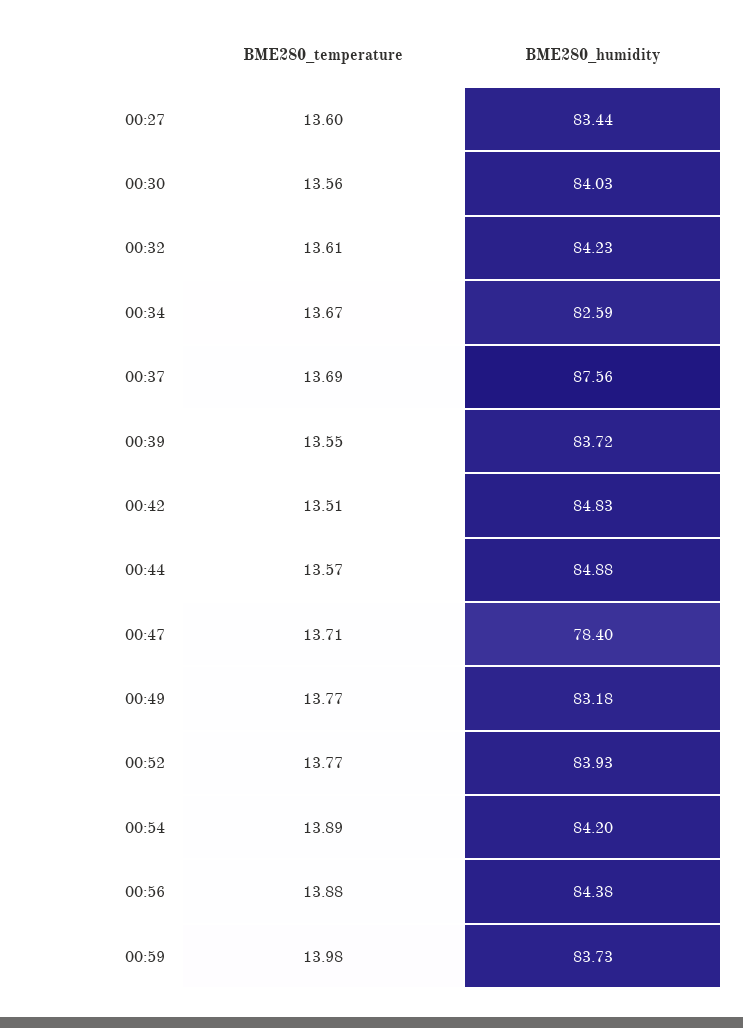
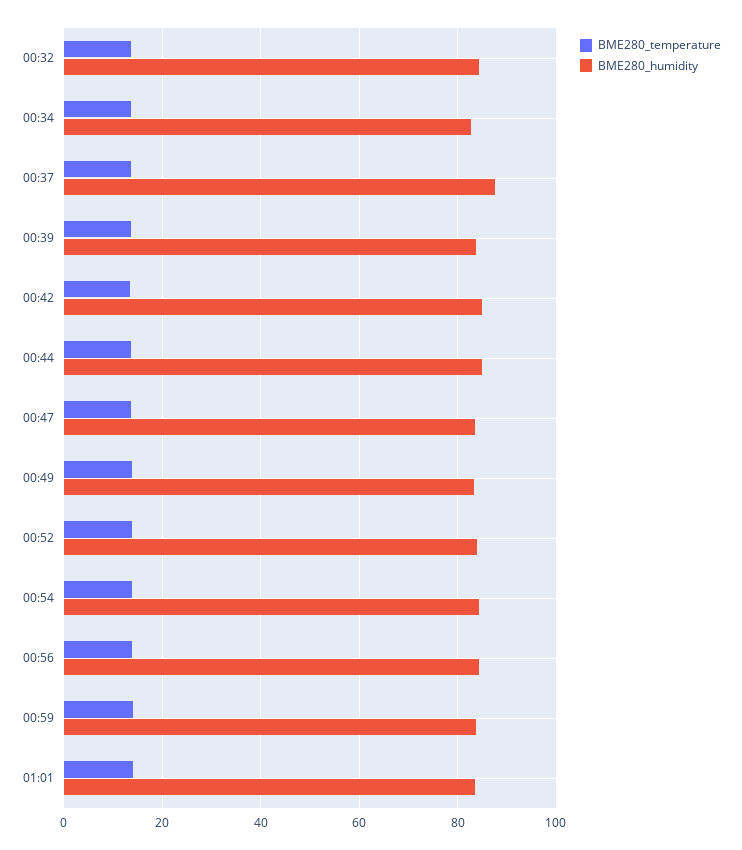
BME280_temperature, 00:27: 13.6 -> none
BME280_humidity, 00:27: 83.44 -> none
BME280_temperature, 00:30: 13.56 -> none
BME280_humidity, 00:30: 84.03 -> none
BME280_humidity, 00:47: 78.4 -> 84
BME280_temperature, 01:01: none -> 14
BME280_humidity, 01:01: none -> 84

